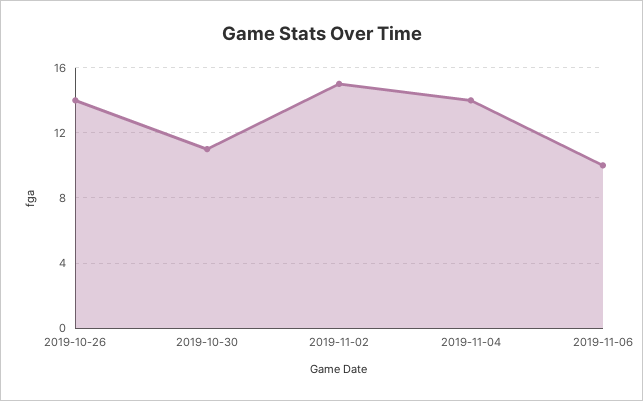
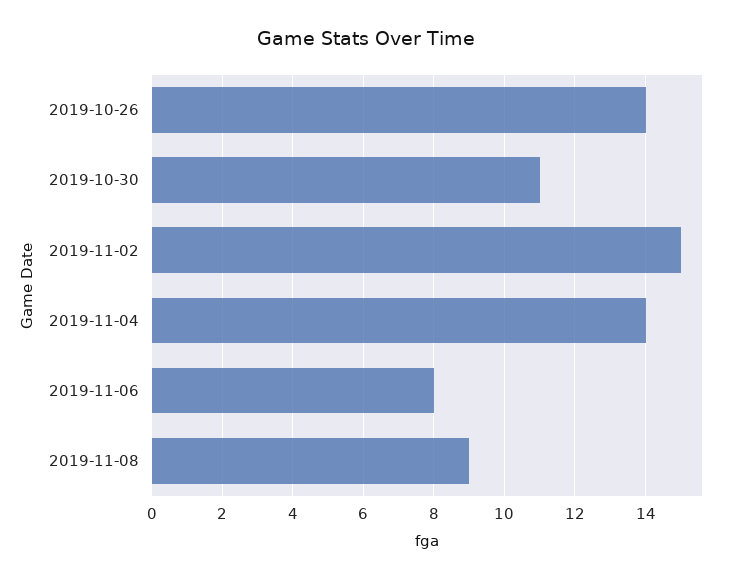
2019-11-06: 10 -> 8
2019-11-08: none -> 9

